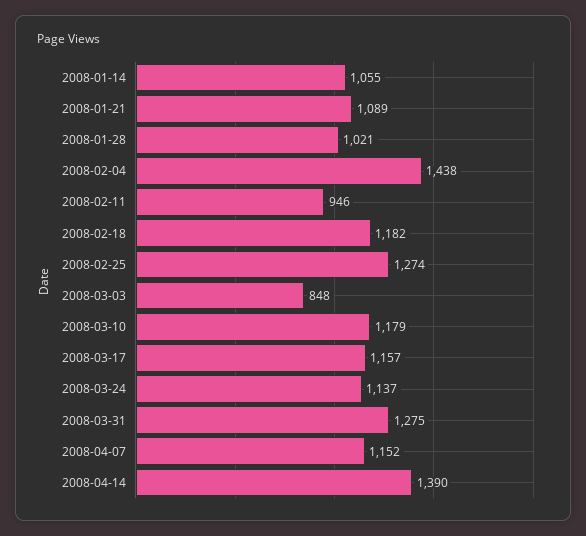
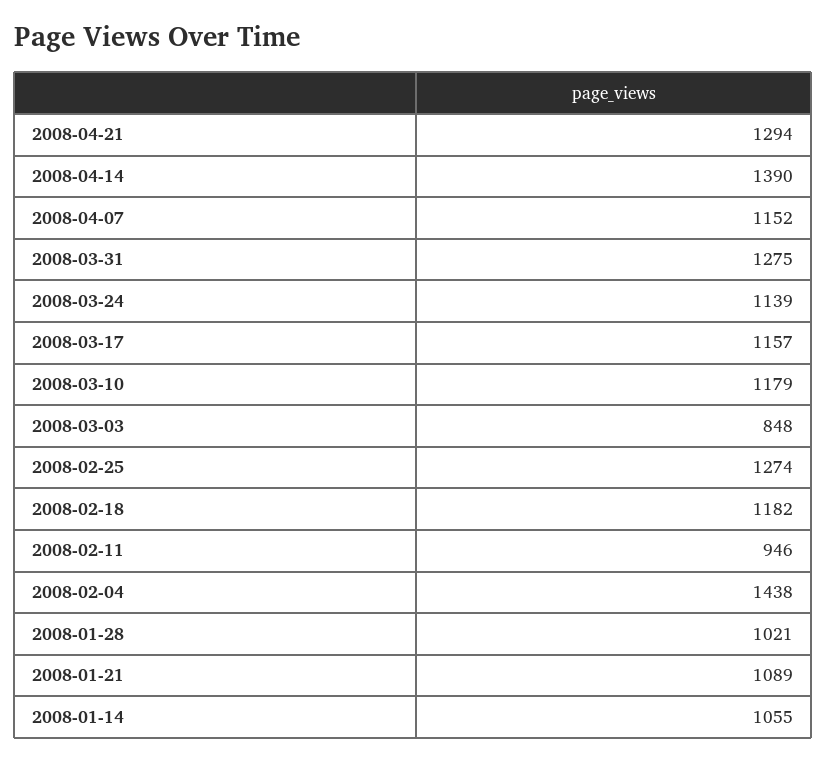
2008-03-24: 1137 -> 1139
2008-04-21: none -> 1294

